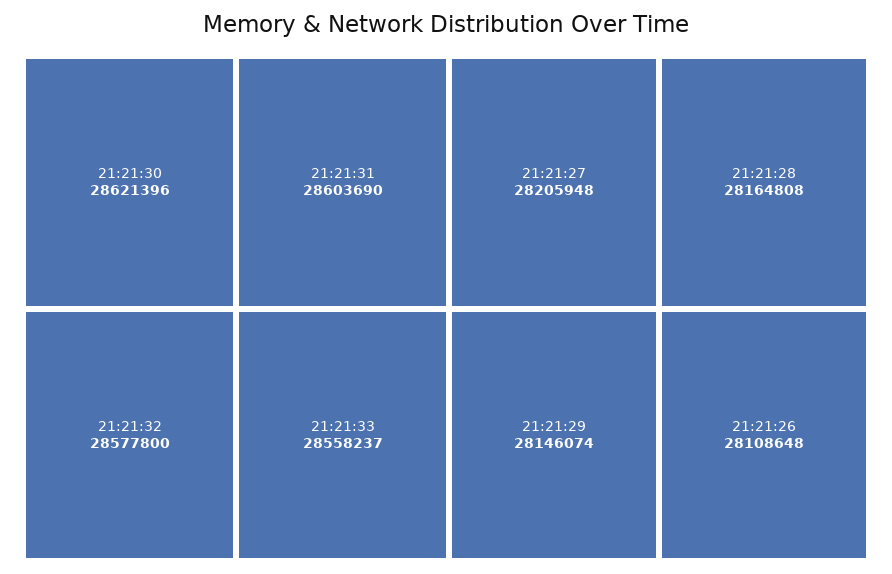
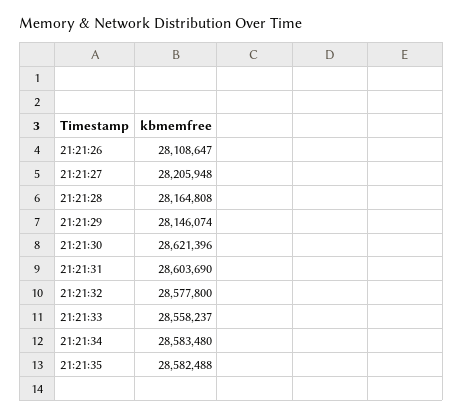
21:21:26: 28108648 -> 28108647
21:21:34: none -> 28583480
21:21:35: none -> 28582488

